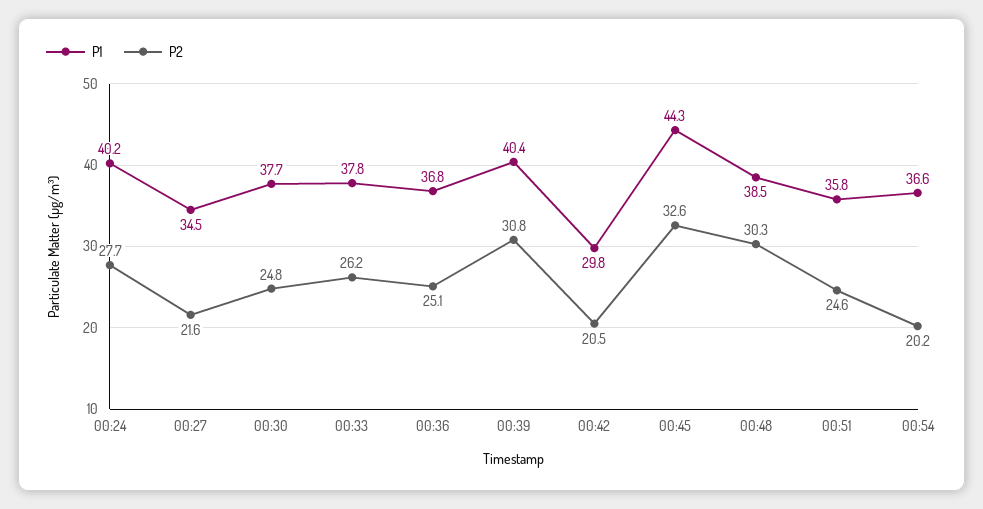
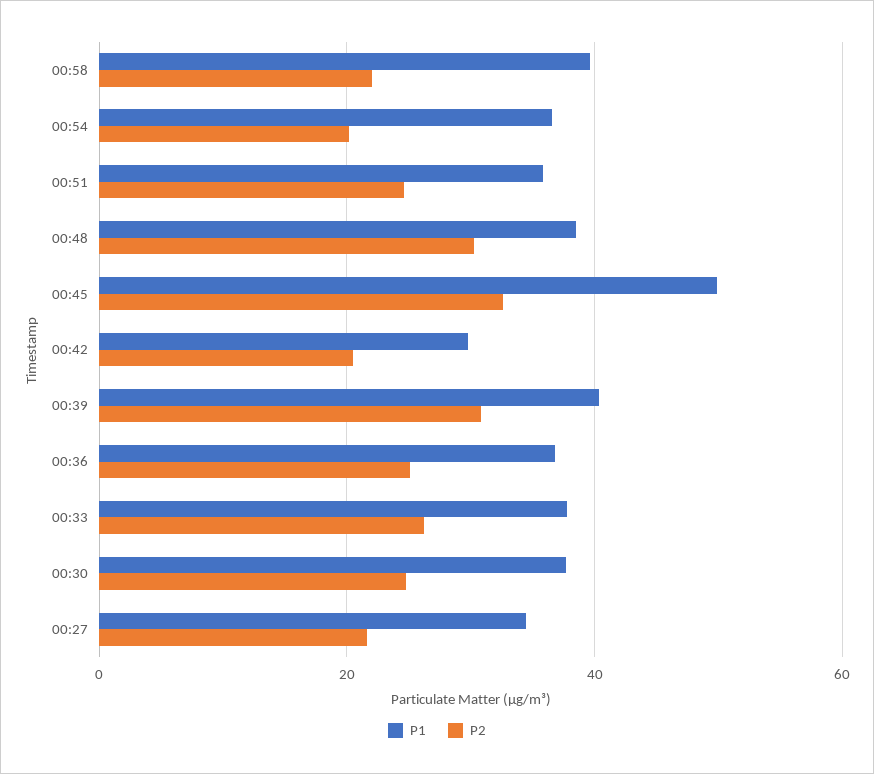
P1, 00:24: 40.2 -> none
P2, 00:24: 27.7 -> none
P1, 00:45: 44.3 -> 50
P1, 00:58: none -> 40
P2, 00:58: none -> 22

